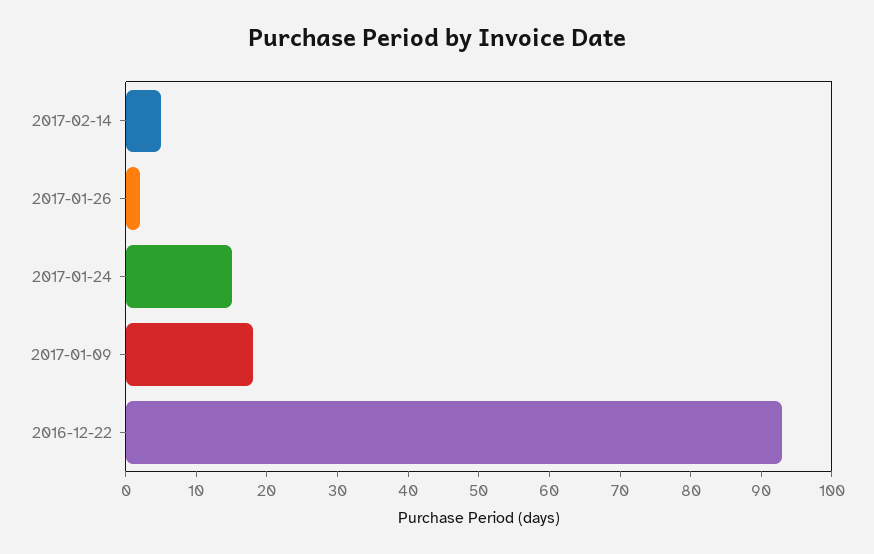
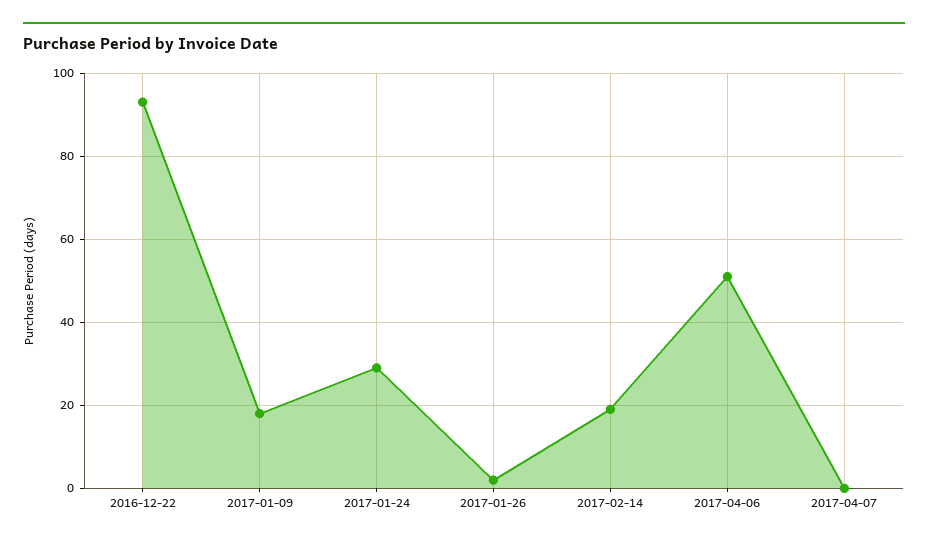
2017-02-14: 5 -> 20
2017-01-24: 15 -> 30
2017-04-06: none -> 50
2017-04-07: none -> 0

